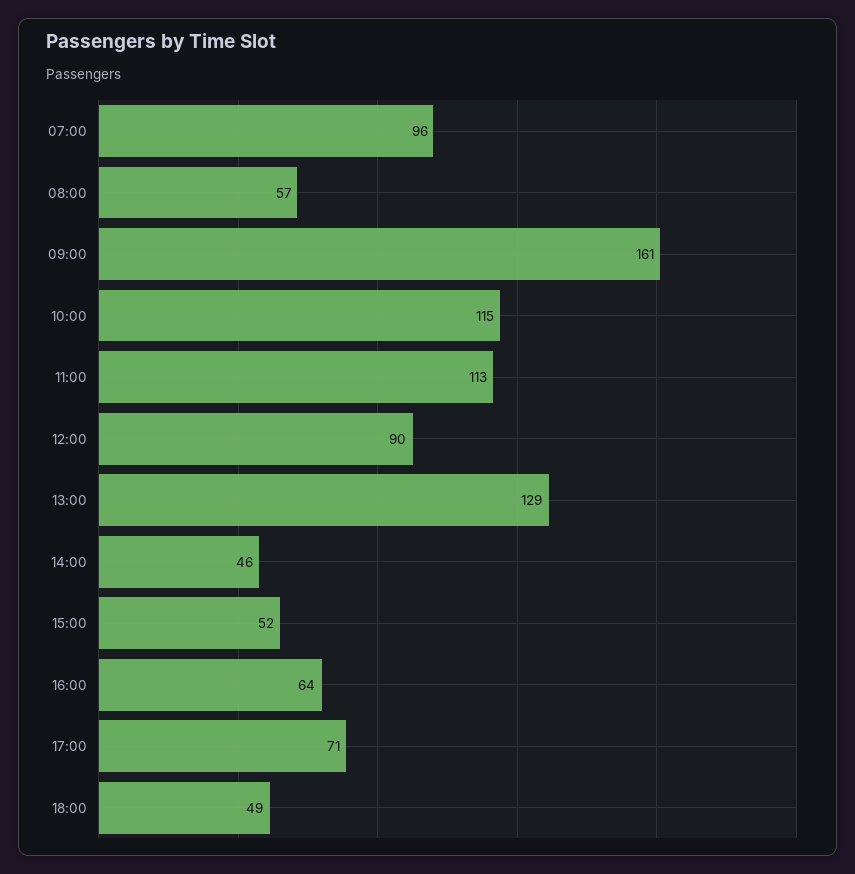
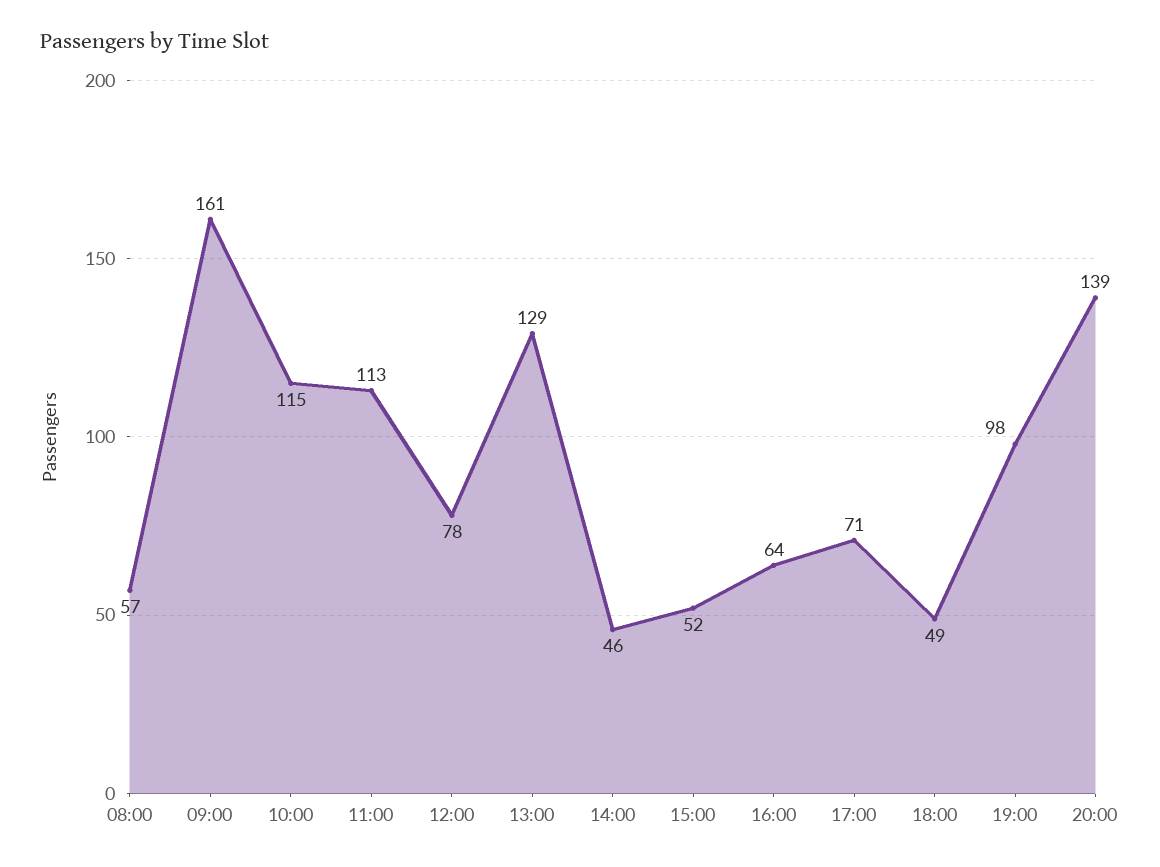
07:00: 96 -> none
12:00: 90 -> 78
19:00: none -> 98
20:00: none -> 139

